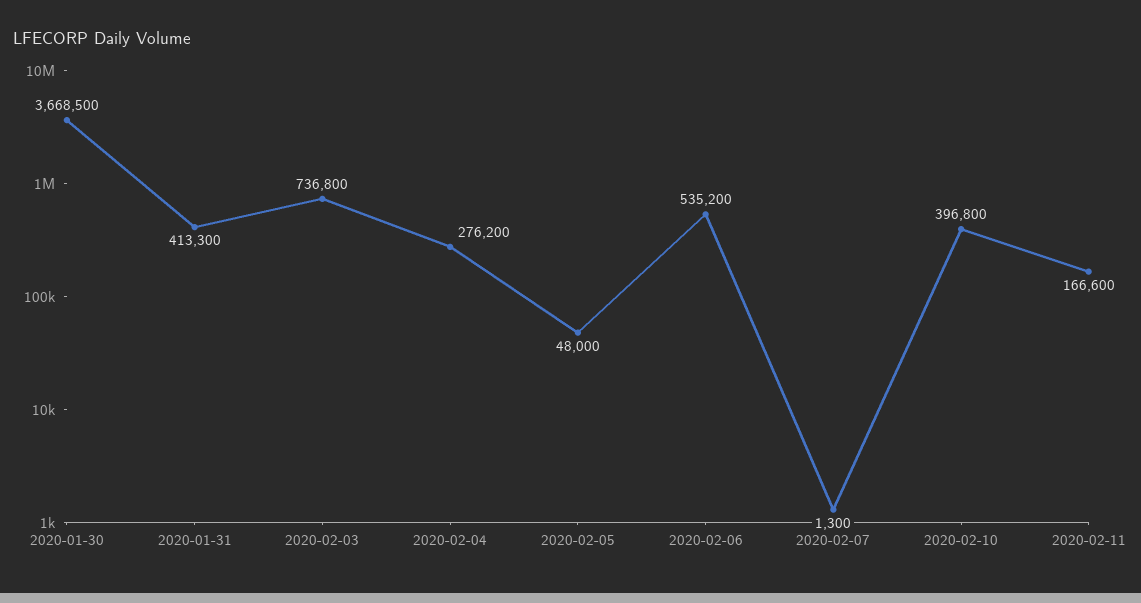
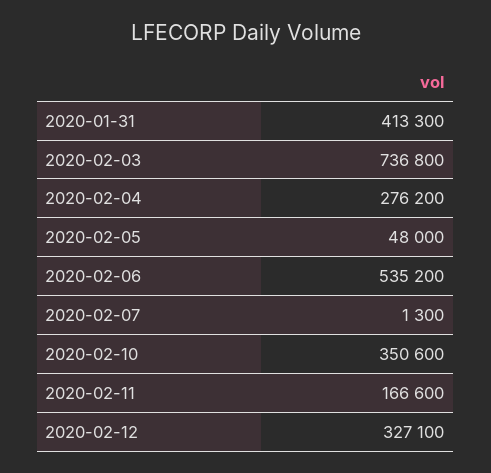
2020-01-30: 3668500 -> none
2020-02-10: 396800 -> 350600
2020-02-12: none -> 327100

